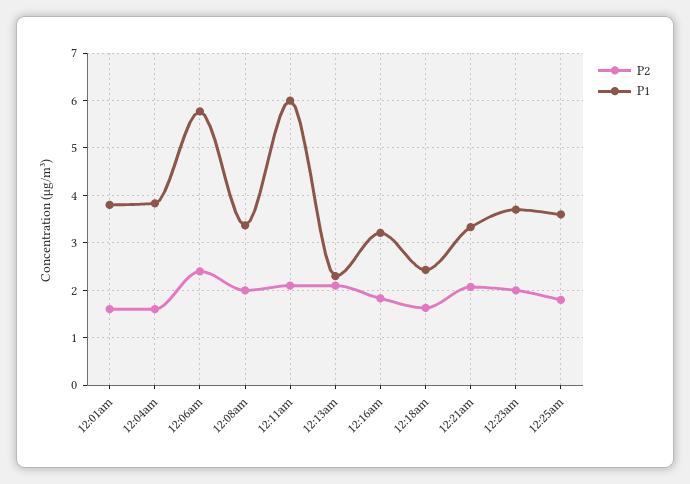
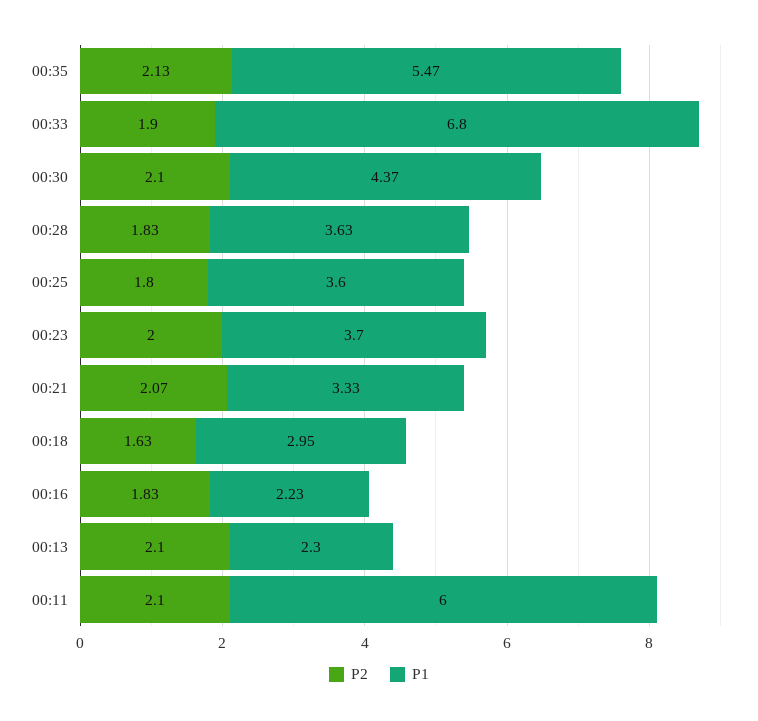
P2, 12:01am: 1.6 -> none
P1, 12:01am: 3.8 -> none
P2, 12:04am: 1.6 -> none
P1, 12:04am: 3.8 -> none
P2, 12:06am: 2.4 -> none
P1, 12:06am: 5.8 -> none
P2, 12:08am: 2 -> none
P1, 12:08am: 3.4 -> none
P1, 12:16am: 3.2 -> 2.23
P1, 12:18am: 2.4 -> 2.95
P2, 00:35: none -> 2.13
P1, 00:35: none -> 5.47
P2, 00:33: none -> 1.9
P1, 00:33: none -> 6.8
P2, 00:30: none -> 2.1
P1, 00:30: none -> 4.37
P2, 00:28: none -> 1.83
P1, 00:28: none -> 3.63

